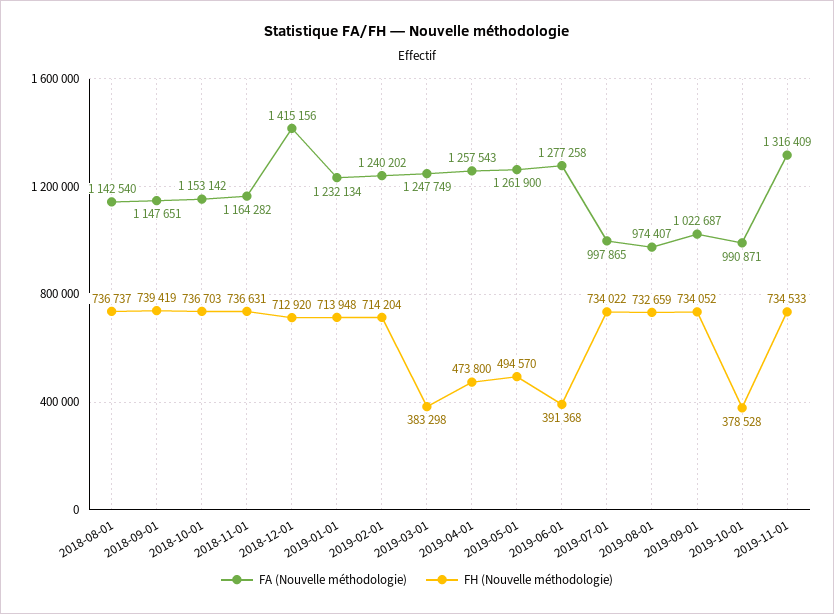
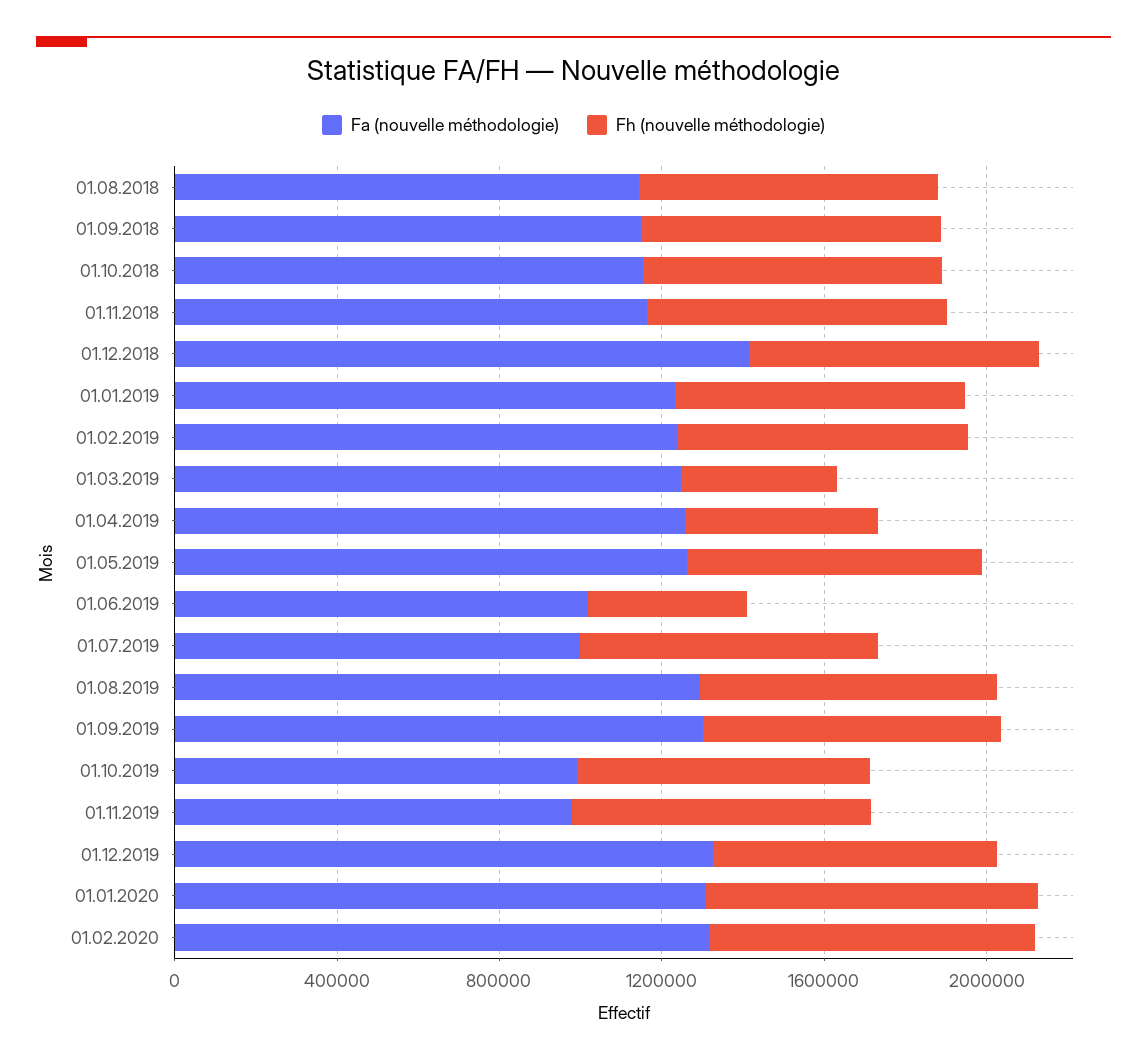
FH (Nouvelle méthodologie), 2019-05-01: 494570 -> 700000
FA (Nouvelle méthodologie), 2019-06-01: 1277258 -> 1000000
FA (Nouvelle méthodologie), 2019-08-01: 974407 -> 1300000
FA (Nouvelle méthodologie), 2019-09-01: 1022687 -> 1300000
FH (Nouvelle méthodologie), 2019-10-01: 378528 -> 700000
FA (Nouvelle méthodologie), 2019-11-01: 1316409 -> 1000000
FA (Nouvelle méthodologie), 01.12.2019: none -> 1300000
FH (Nouvelle méthodologie), 01.12.2019: none -> 700000
FA (Nouvelle méthodologie), 01.01.2020: none -> 1300000
FH (Nouvelle méthodologie), 01.01.2020: none -> 800000
FA (Nouvelle méthodologie), 01.02.2020: none -> 1300000
FH (Nouvelle méthodologie), 01.02.2020: none -> 800000

